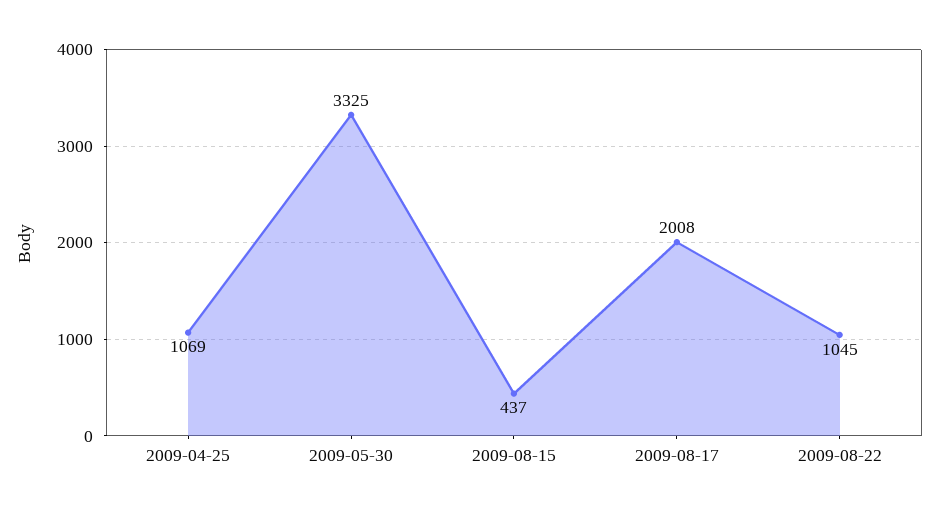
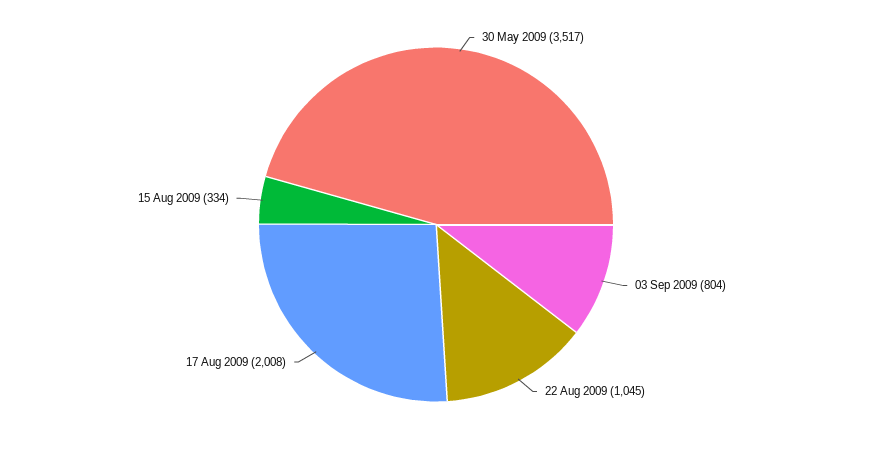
2009-04-25: 1069 -> none
2009-05-30: 3325 -> 3517
2009-08-15: 437 -> 334
03 Sep 2009: none -> 804

